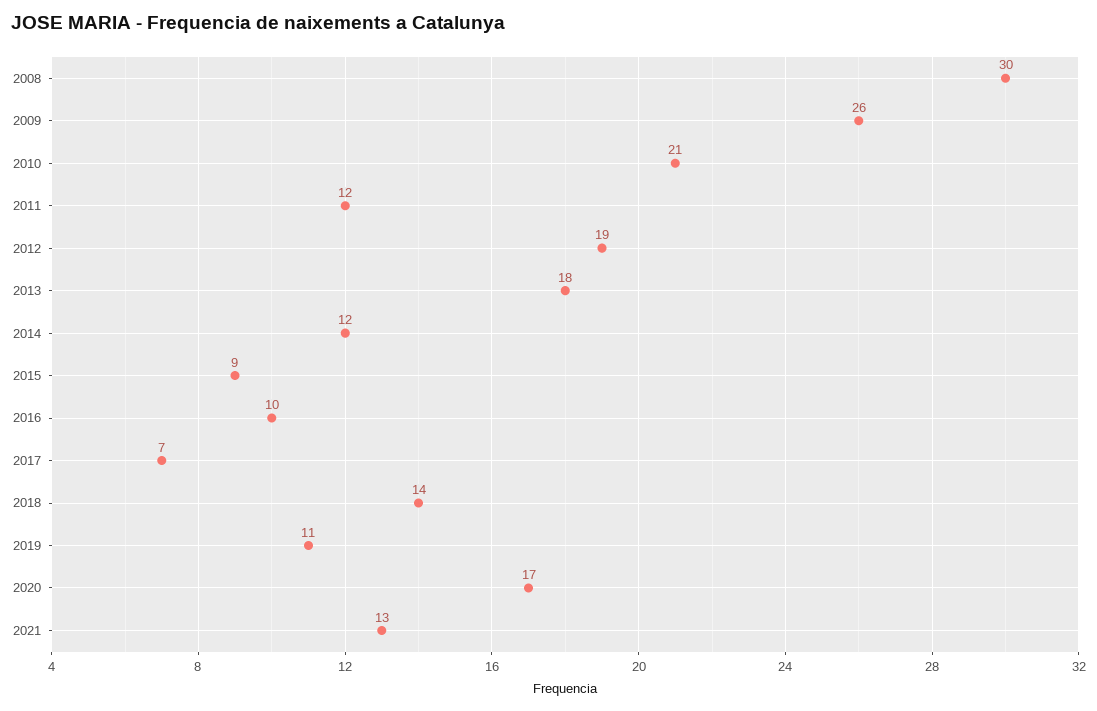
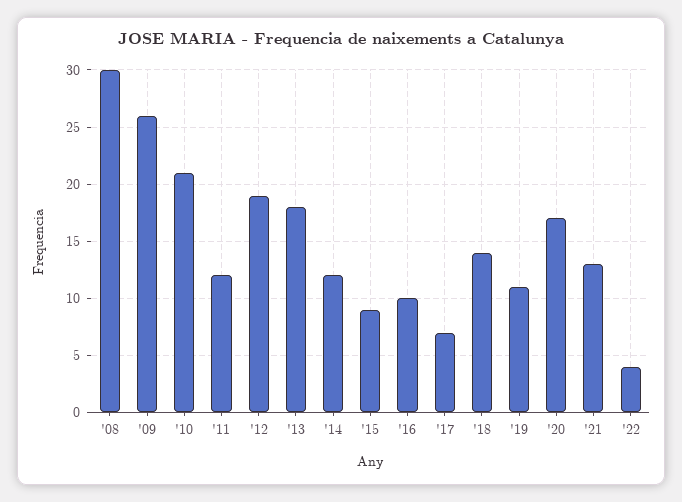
'22: none -> 4

